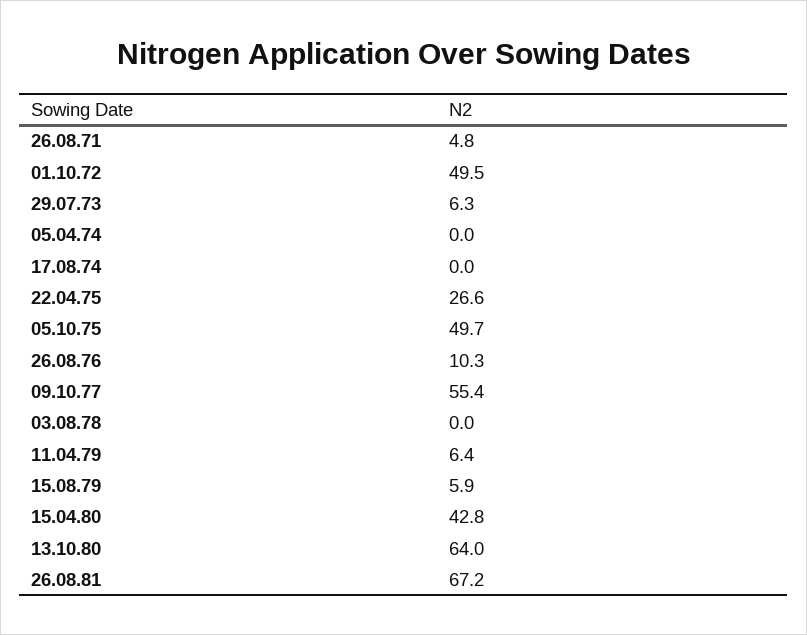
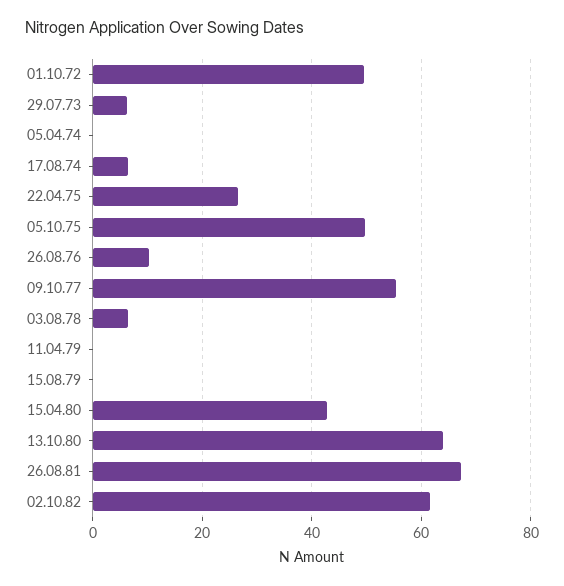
26.08.71: 4.8 -> none
17.08.74: 0 -> 6
03.08.78: 0 -> 6
11.04.79: 6.4 -> 0
15.08.79: 5.9 -> 0
02.10.82: none -> 62

